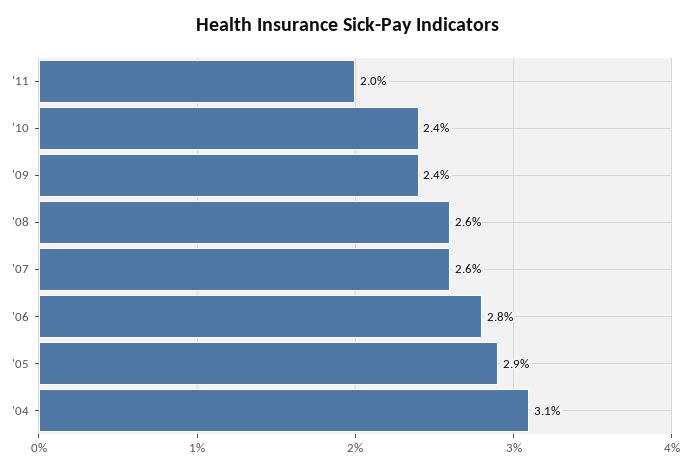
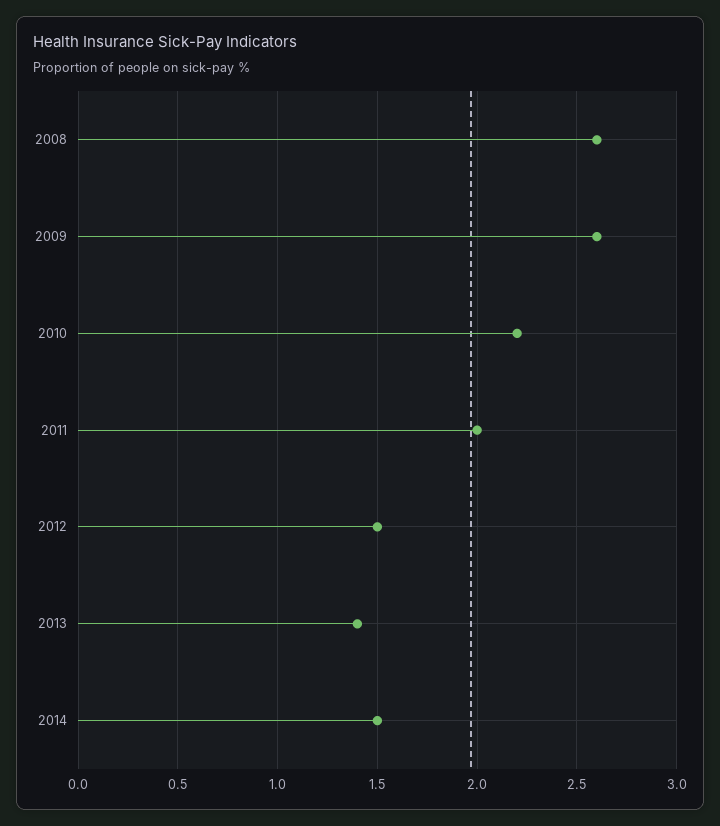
'10: 2.4 -> 2.2
'09: 2.4 -> 2.6
'07: 2.6 -> none
'06: 2.8 -> none
'05: 2.9 -> none
'04: 3.1 -> none
2012: none -> 1.5
2013: none -> 1.4
2014: none -> 1.5

